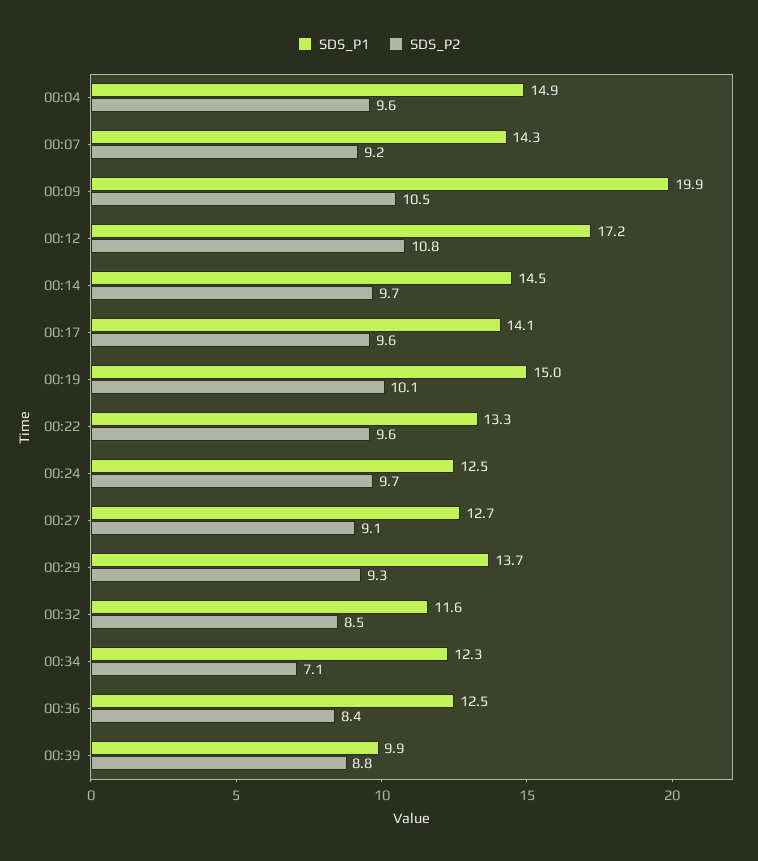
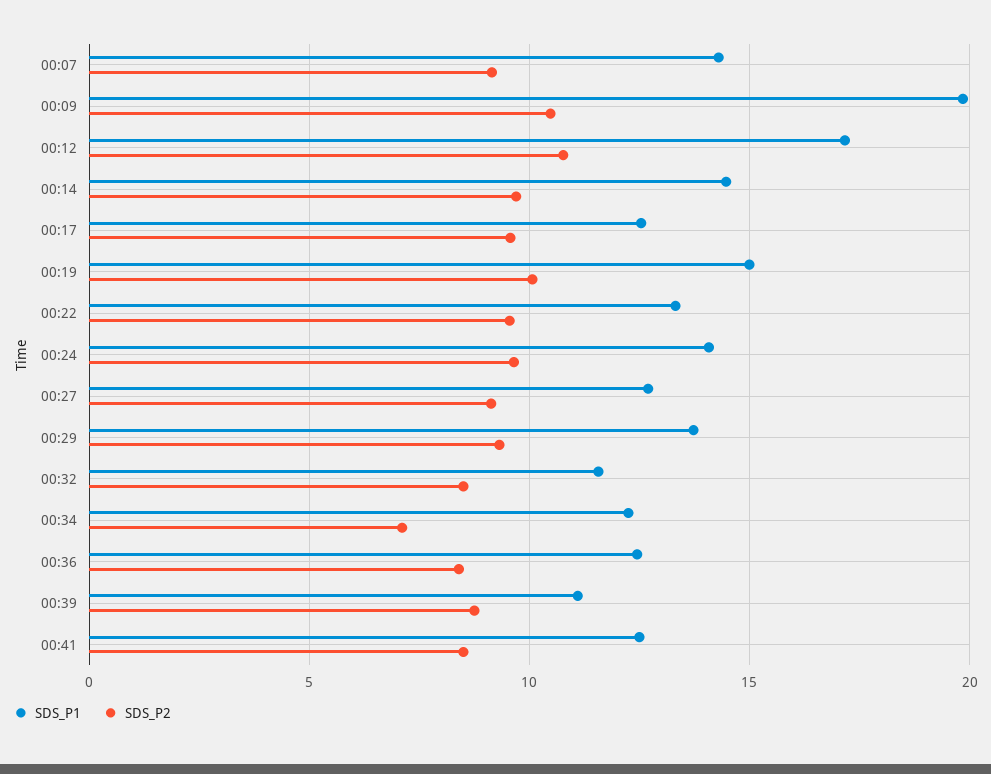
SDS_P1, 00:04: 14.9 -> none
SDS_P2, 00:04: 9.6 -> none
SDS_P1, 00:17: 14.1 -> 12.5
SDS_P1, 00:24: 12.5 -> 14
SDS_P1, 00:39: 9.9 -> 11
SDS_P1, 00:41: none -> 12.5
SDS_P2, 00:41: none -> 8.5

